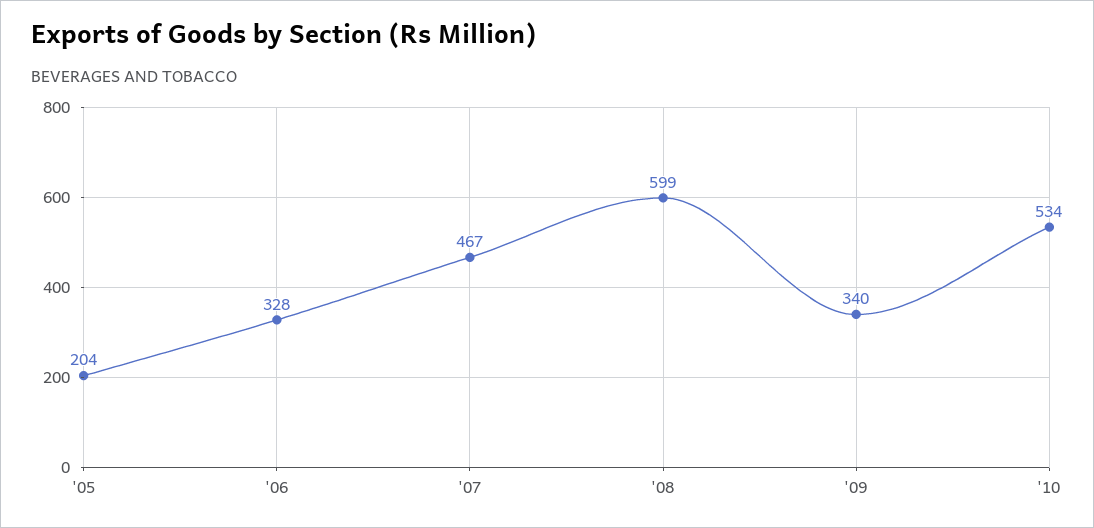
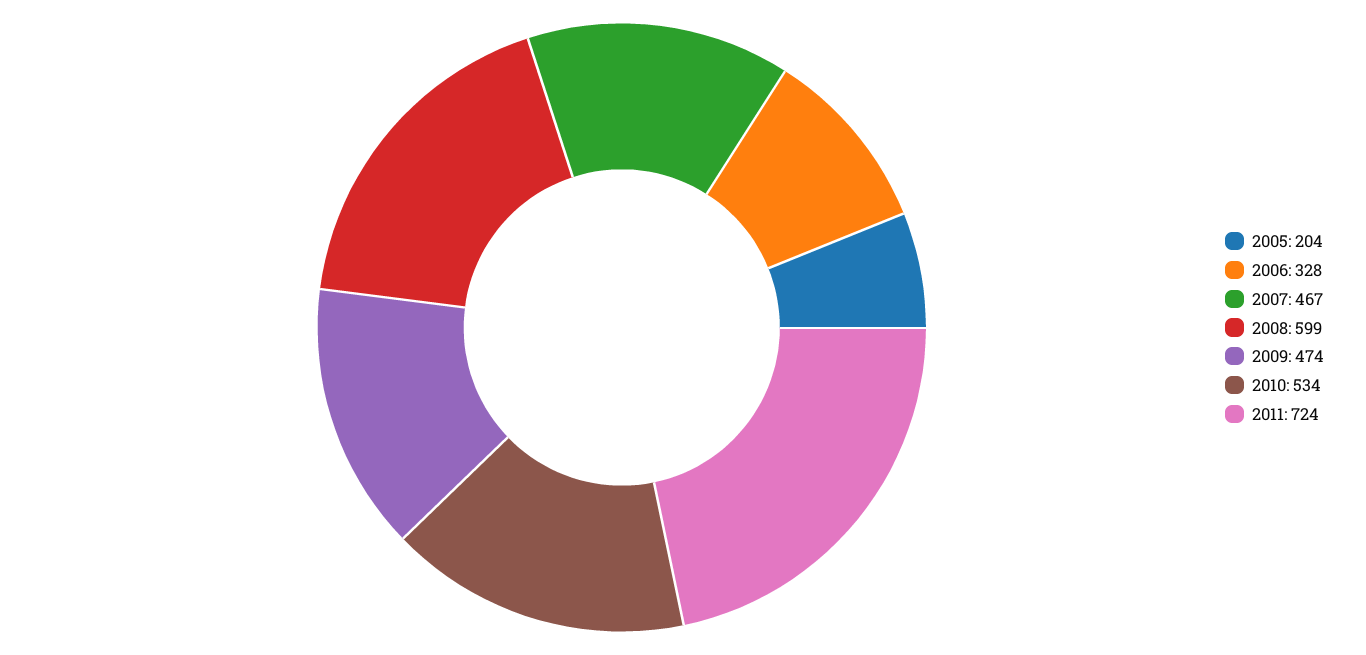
'09: 340 -> 474
2011: none -> 724

